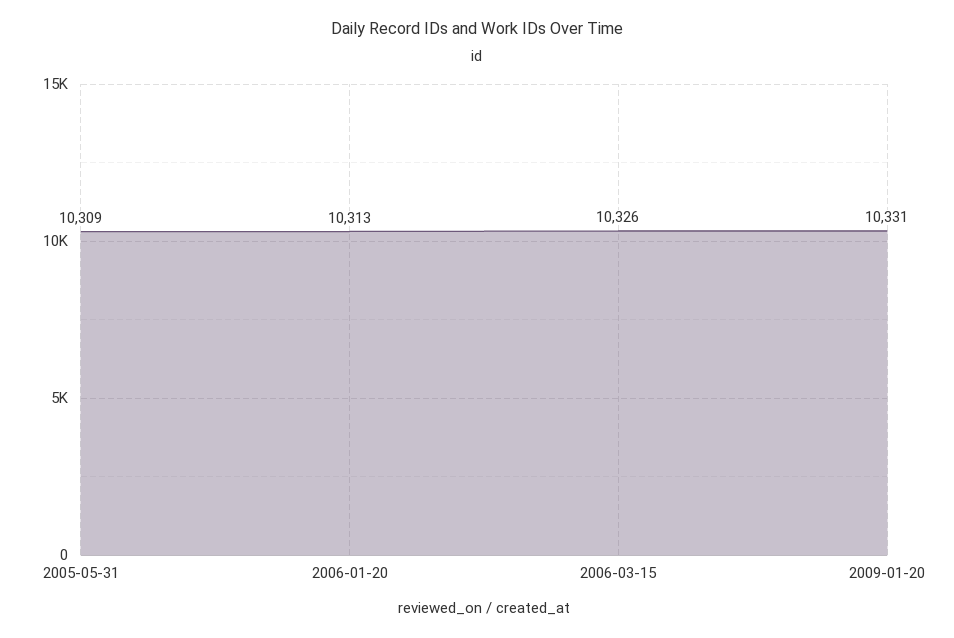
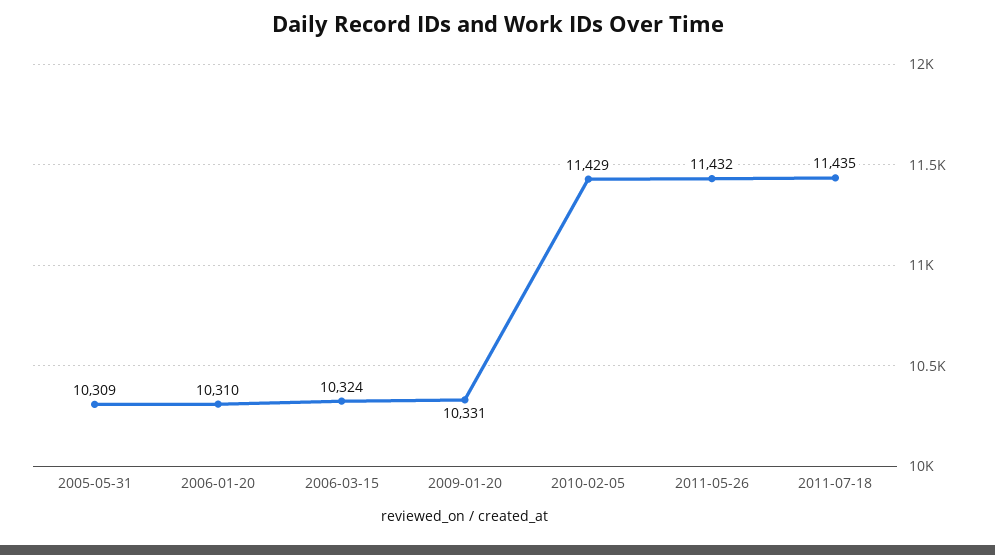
2006-01-20: 10313 -> 10310
2006-03-15: 10326 -> 10324
2010-02-05: none -> 11429
2011-05-26: none -> 11432
2011-07-18: none -> 11435

